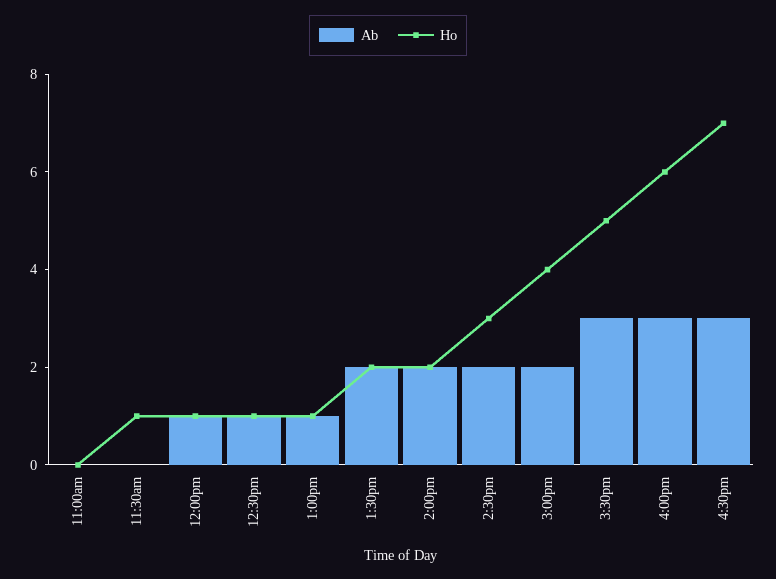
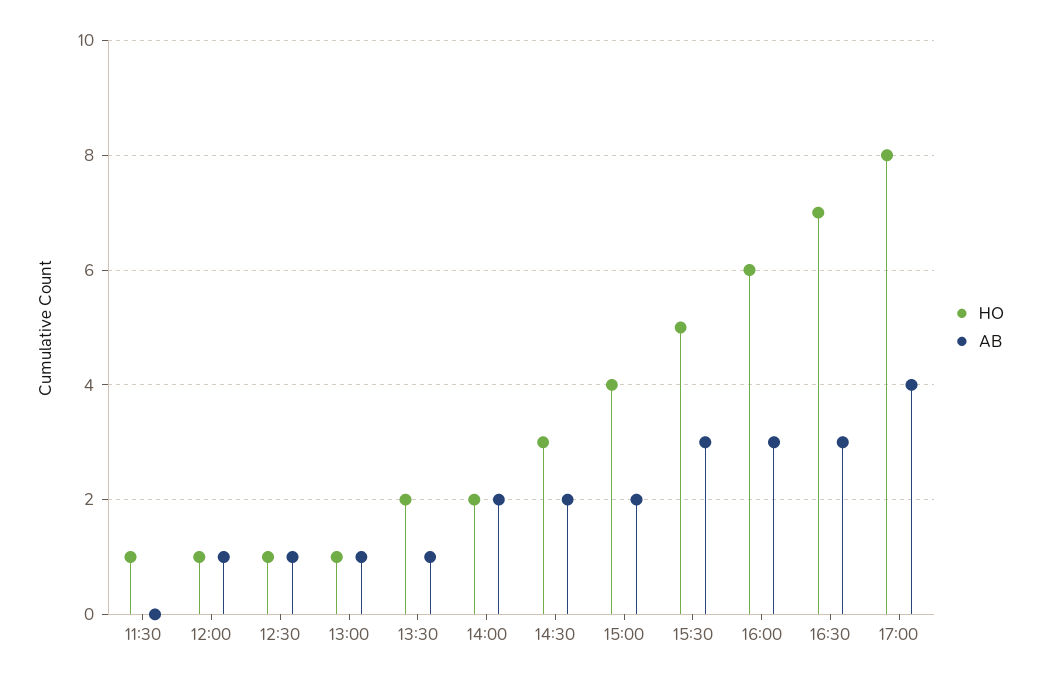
Ab, 11:00am: 0 -> none
Ho, 11:00am: 0 -> none
Ab, 1:30pm: 2 -> 1
Ho, 17:00: none -> 8
Ab, 17:00: none -> 4

